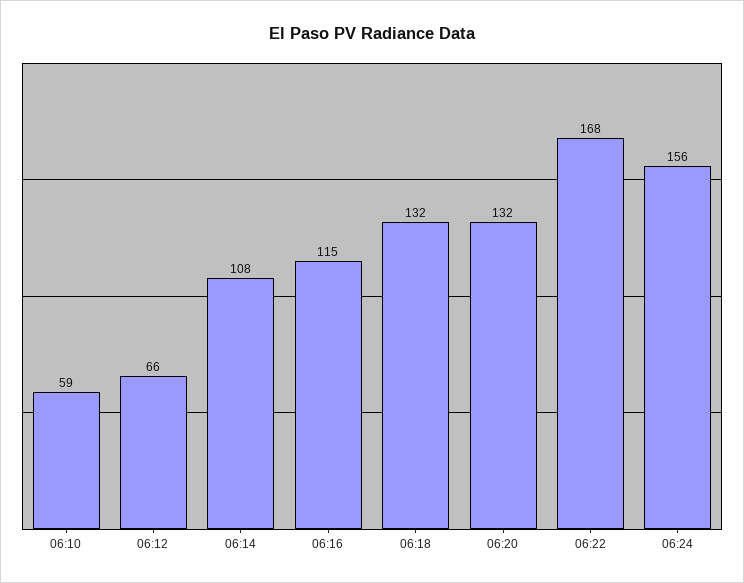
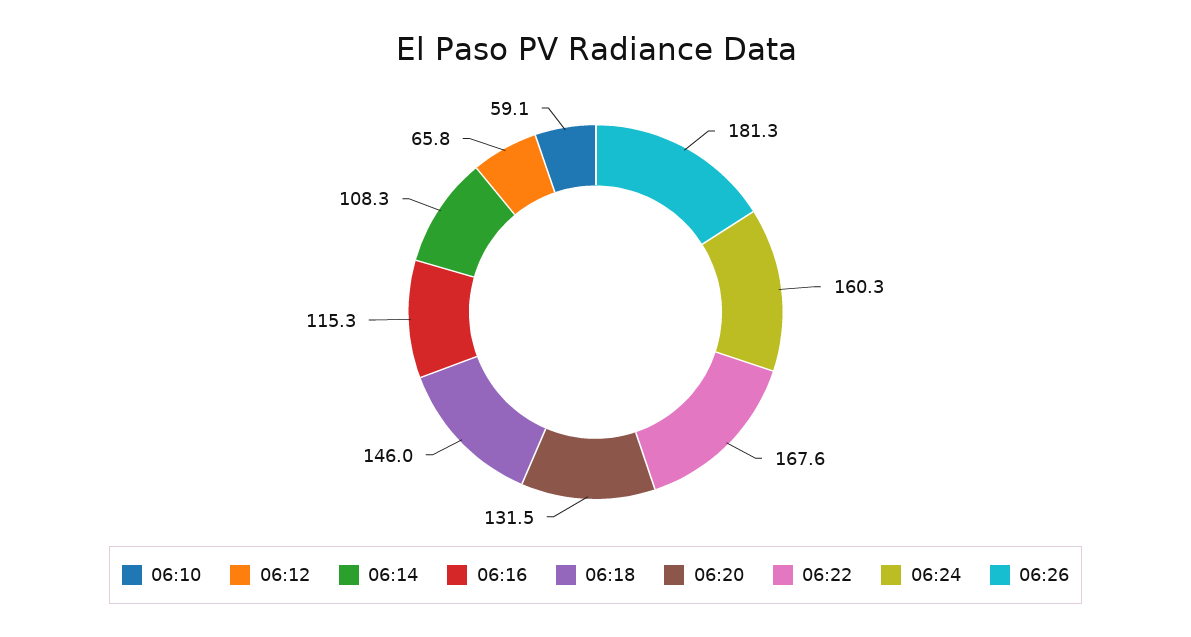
06:18: 132 -> 146
06:24: 156 -> 160.3
06:26: none -> 181.3

